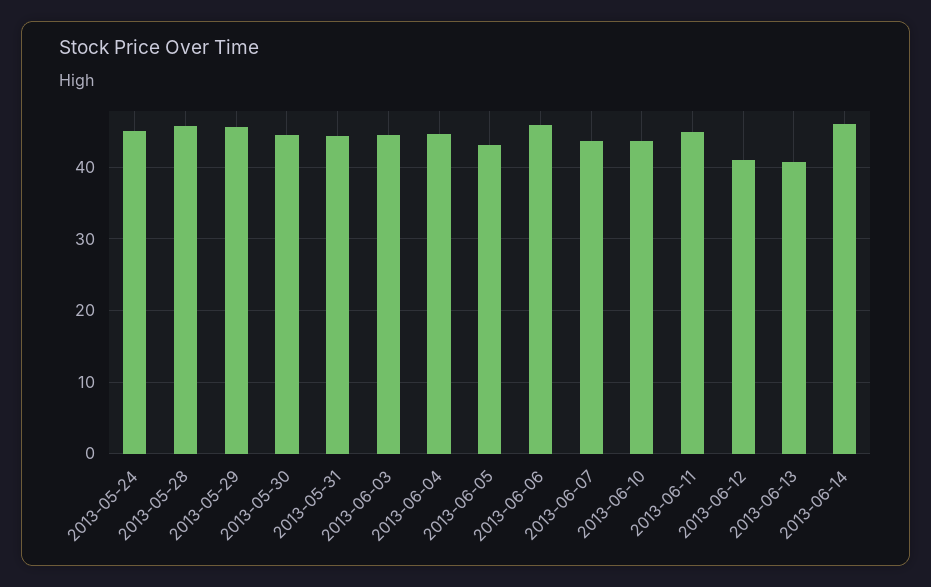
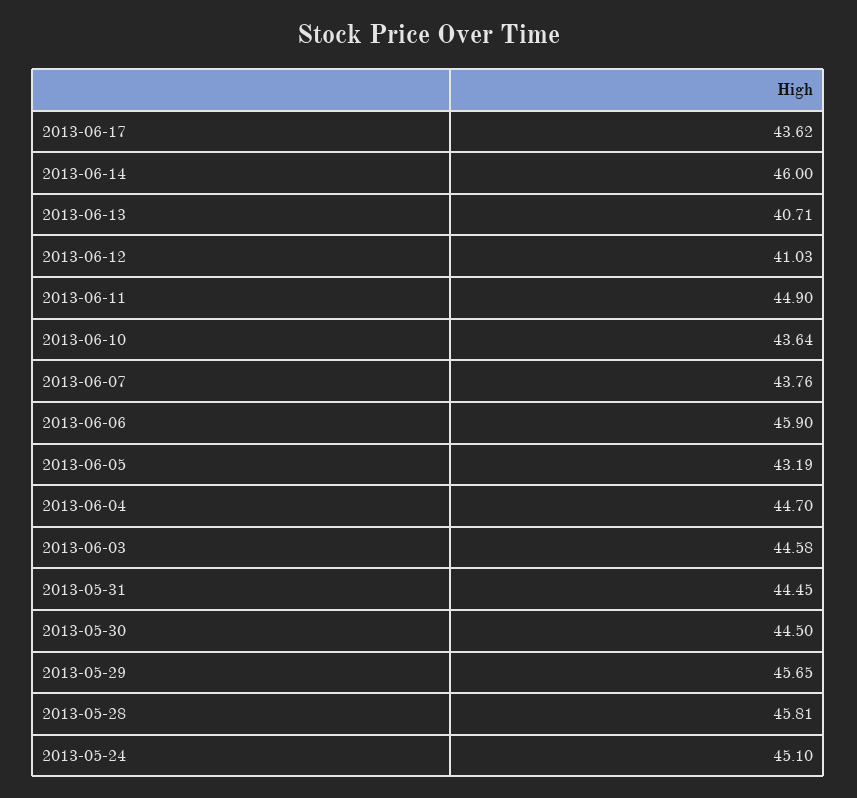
2013-06-17: none -> 43.62

